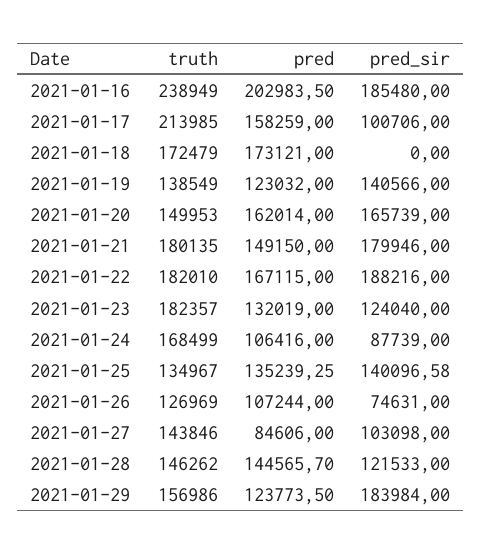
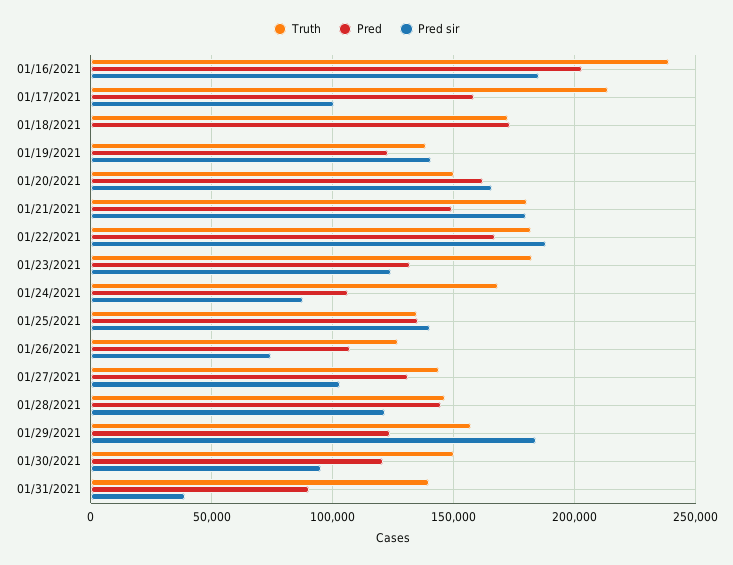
pred, 2021-01-27: 84606 -> 130000
truth, 01/30/2021: none -> 150000
pred, 01/30/2021: none -> 120000
pred_sir, 01/30/2021: none -> 95000
truth, 01/31/2021: none -> 140000
pred, 01/31/2021: none -> 90000
pred_sir, 01/31/2021: none -> 40000

